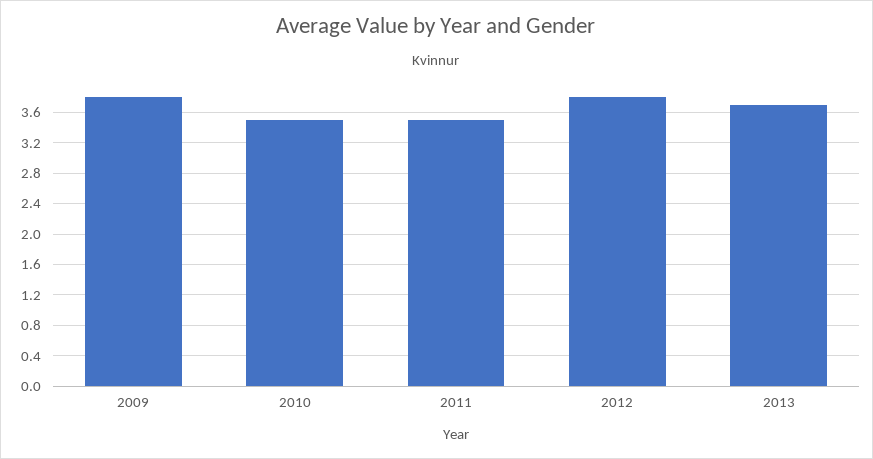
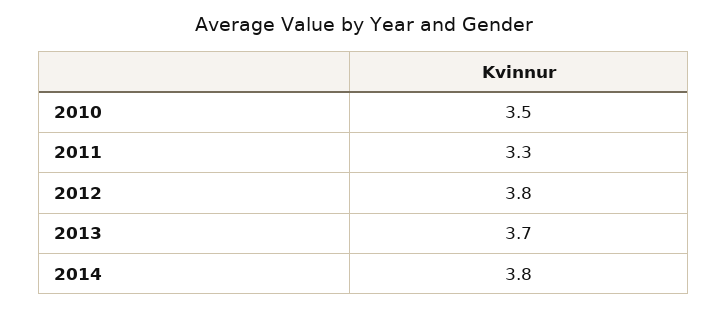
2009: 3.8 -> none
2011: 3.5 -> 3.3
2014: none -> 3.8

